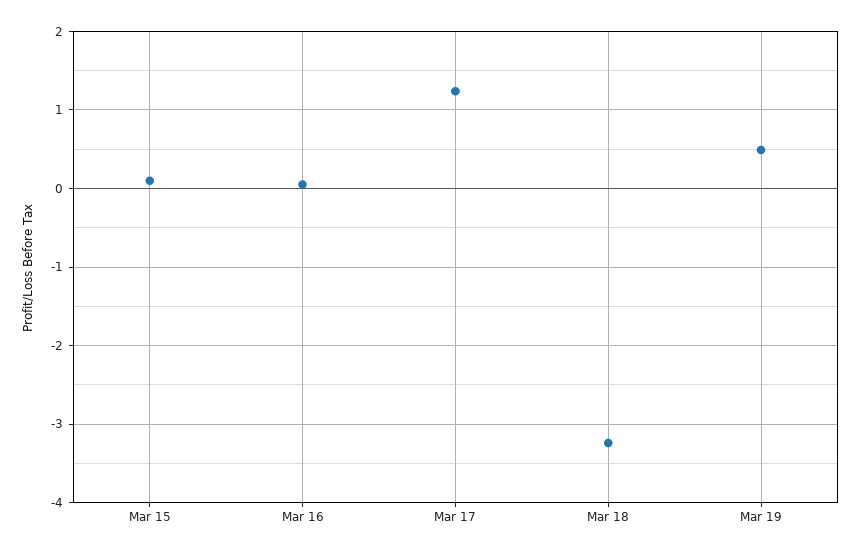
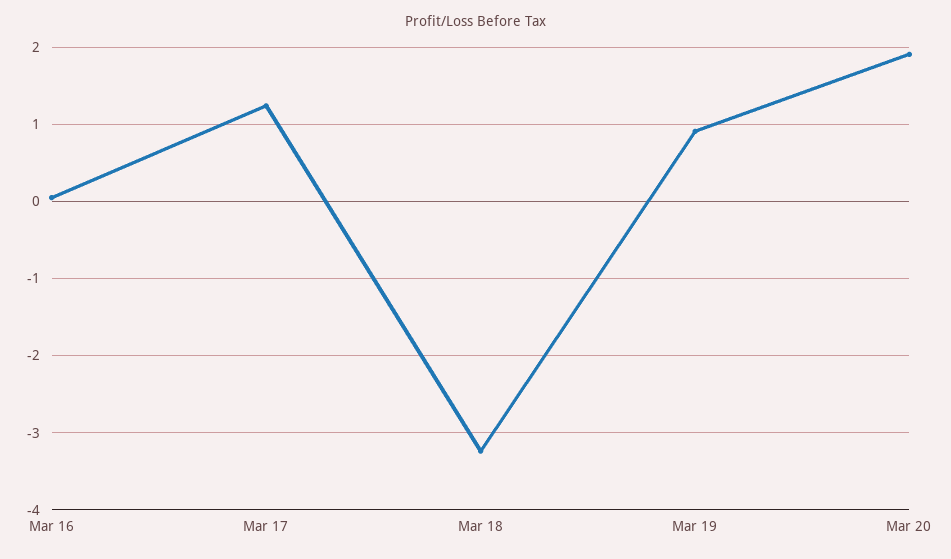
Mar 15: 0.1 -> none
Mar 19: 0.5 -> 0.9
Mar 20: none -> 1.9

